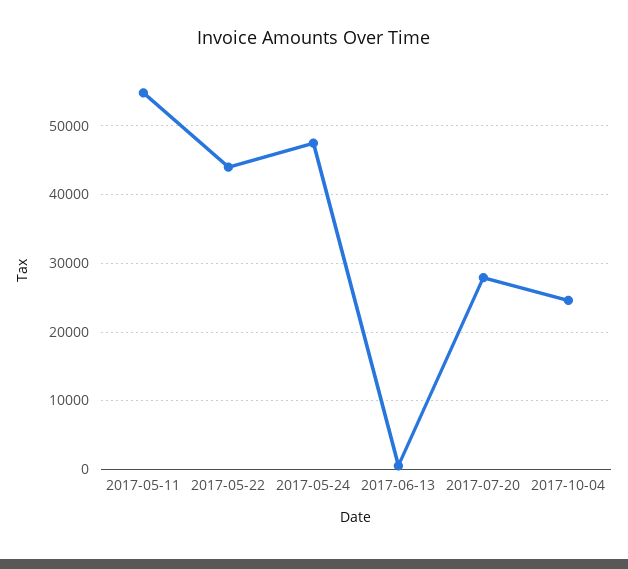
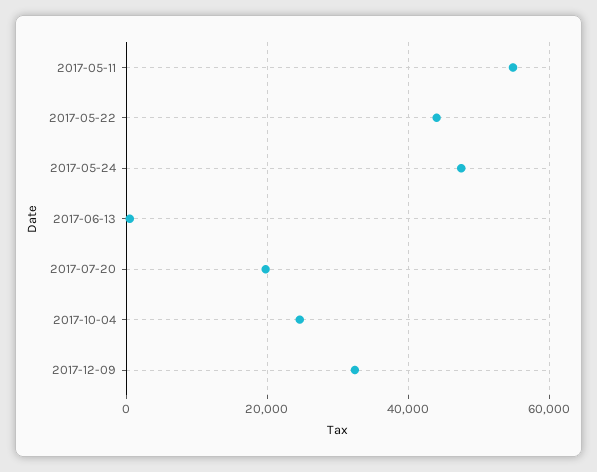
2017-07-20: 28000 -> 20000
2017-12-09: none -> 32000

